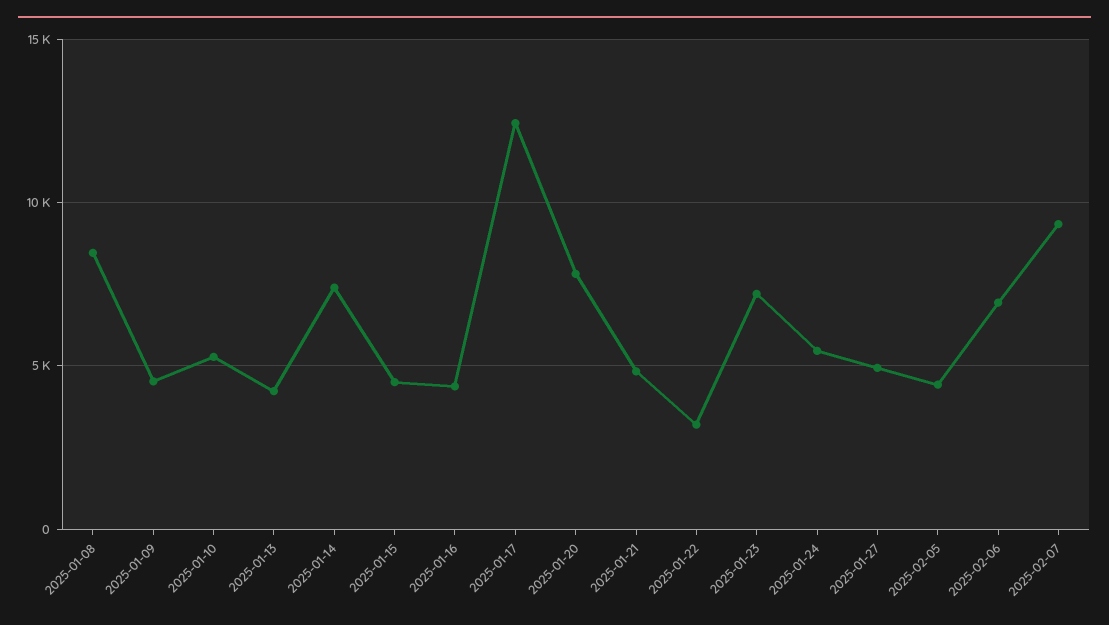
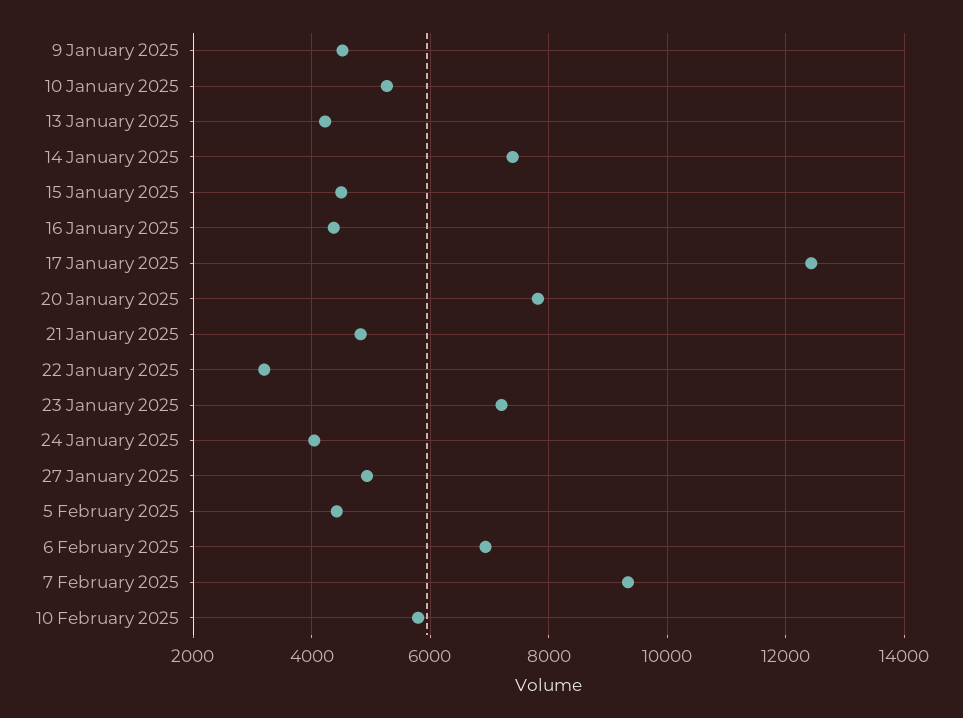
2025-01-08: 8500 -> none
2025-01-24: 5500 -> 4000
10 February 2025: none -> 5800

